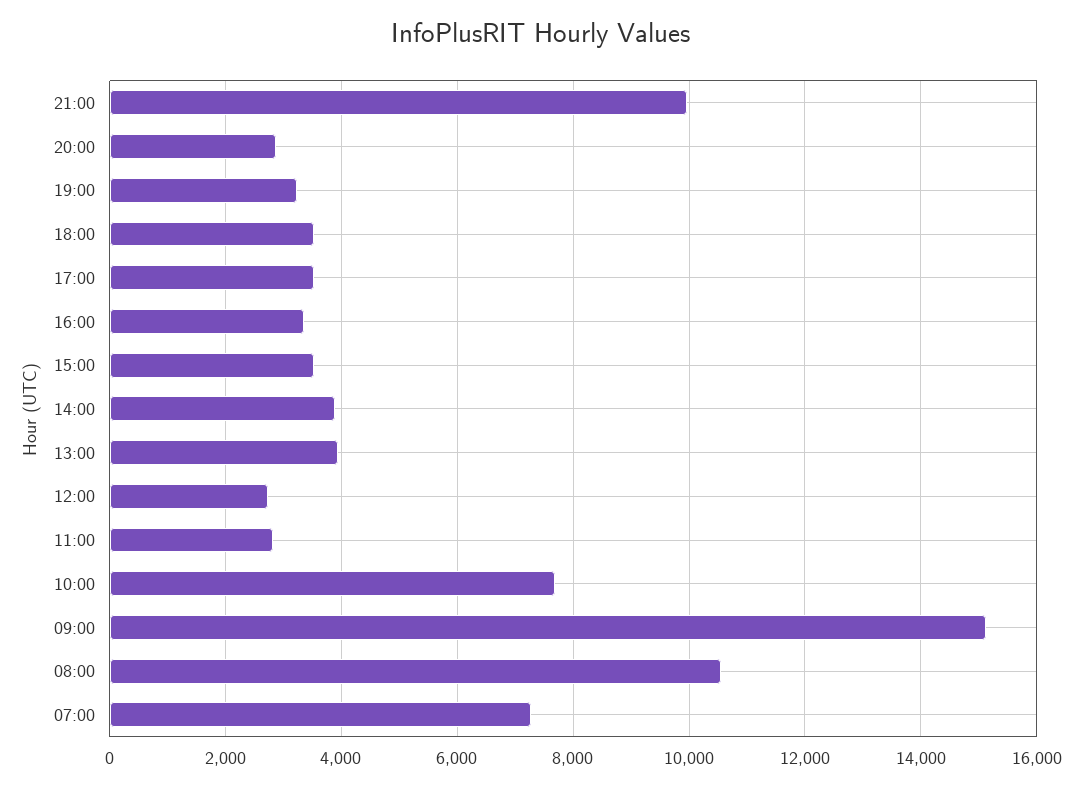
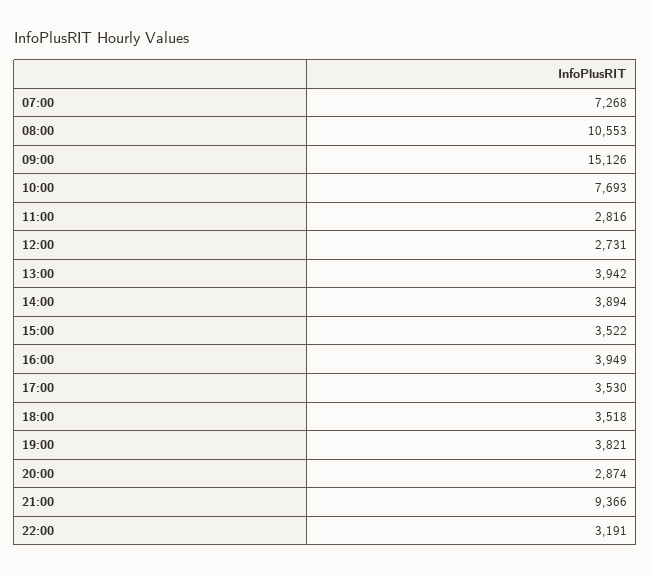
21:00: 10000 -> 9366
19:00: 3200 -> 3821
16:00: 3400 -> 3949
22:00: none -> 3191

